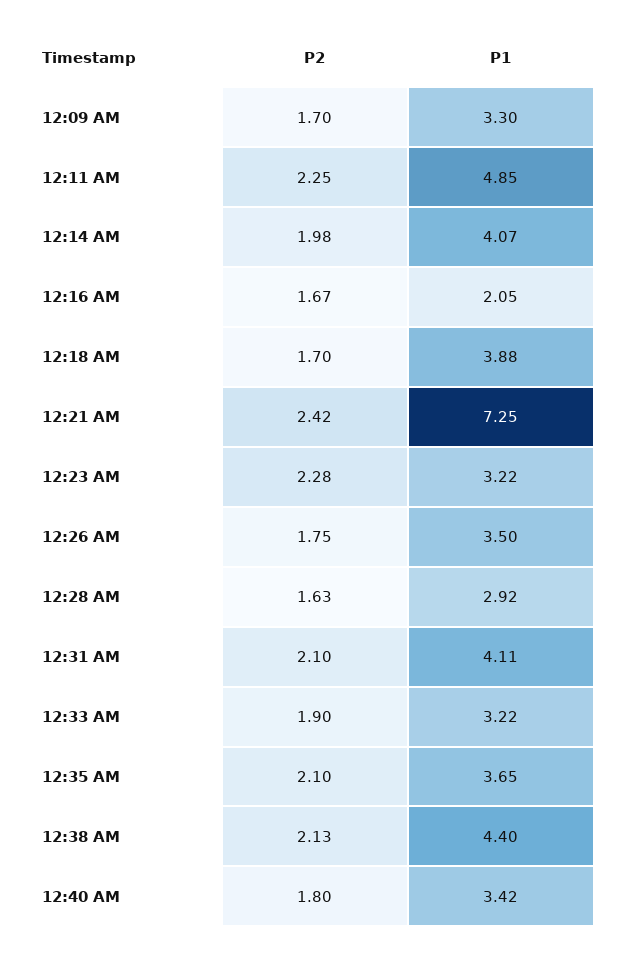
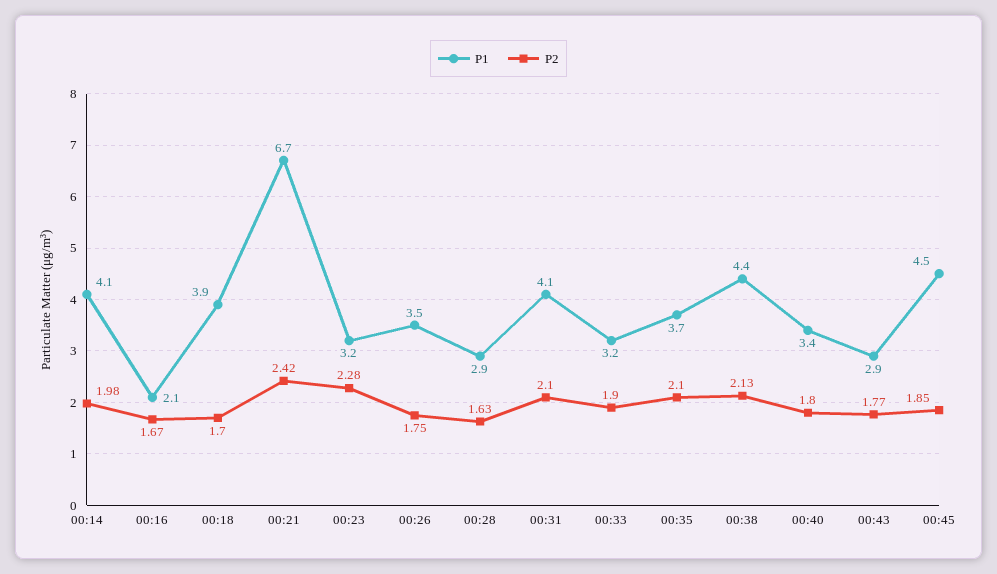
P2, 12:09 AM: 1.7 -> none
P1, 12:09 AM: 3.3 -> none
P2, 12:11 AM: 2.25 -> none
P1, 12:11 AM: 4.85 -> none
P1, 12:21 AM: 7.25 -> 6.7
P1, 00:43: none -> 2.9
P2, 00:43: none -> 1.77
P1, 00:45: none -> 4.5
P2, 00:45: none -> 1.85

